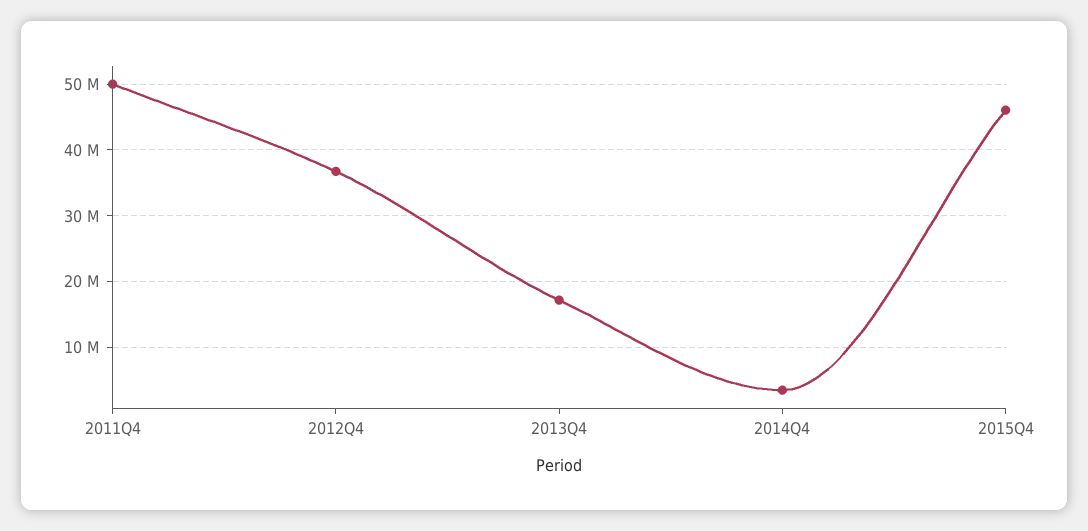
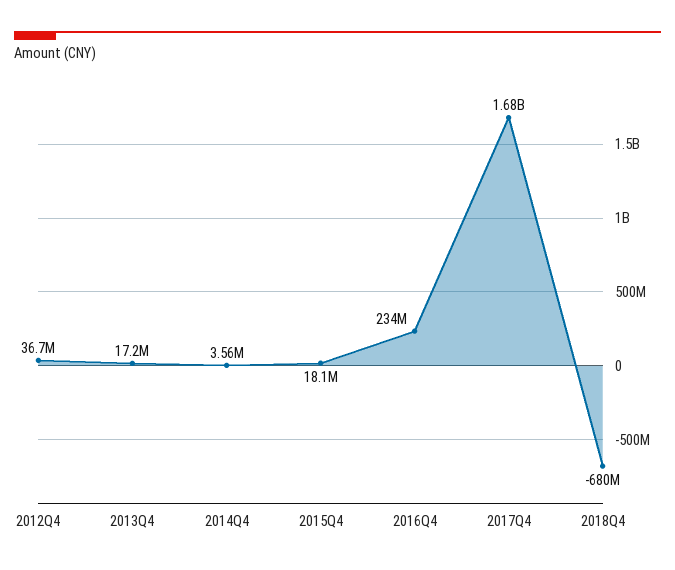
2011Q4: 50000000 -> none
2015Q4: 46000000 -> 18100000
2016Q4: none -> 234000000
2017Q4: none -> 1680000000
2018Q4: none -> -680000000

